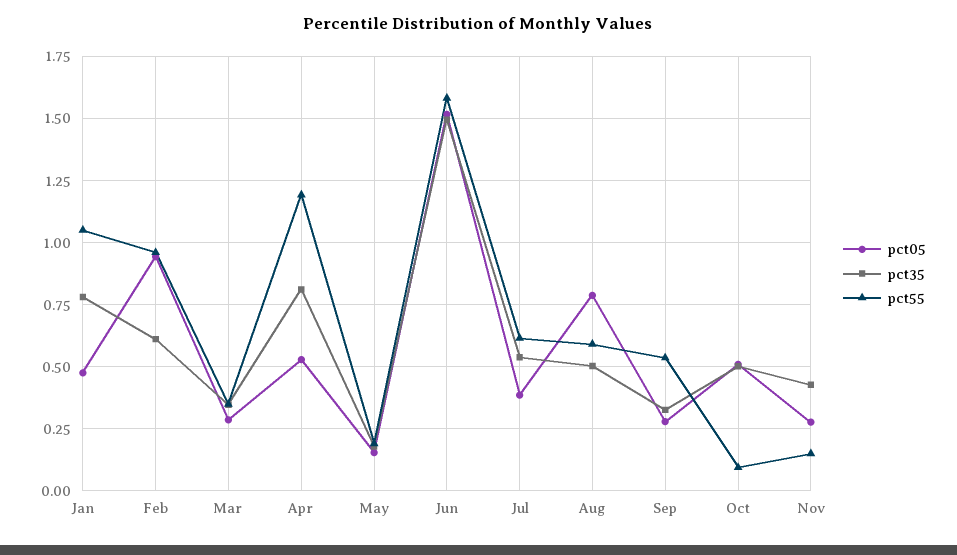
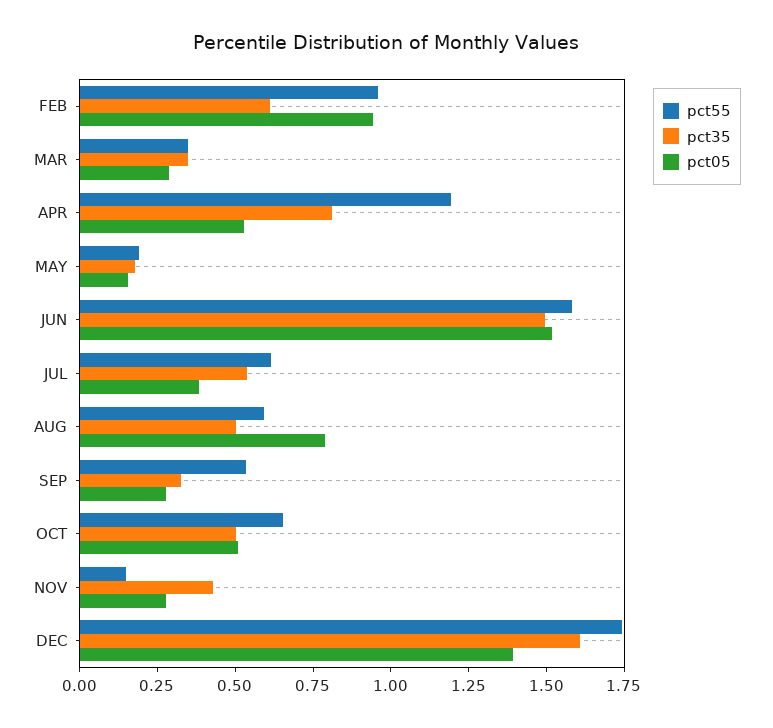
pct05, Jan: 0.475 -> none
pct35, Jan: 0.775 -> none
pct55, Jan: 1.05 -> none
pct55, Oct: 0.1 -> 0.65
pct55, DEC: none -> 1.75
pct35, DEC: none -> 1.6
pct05, DEC: none -> 1.4

